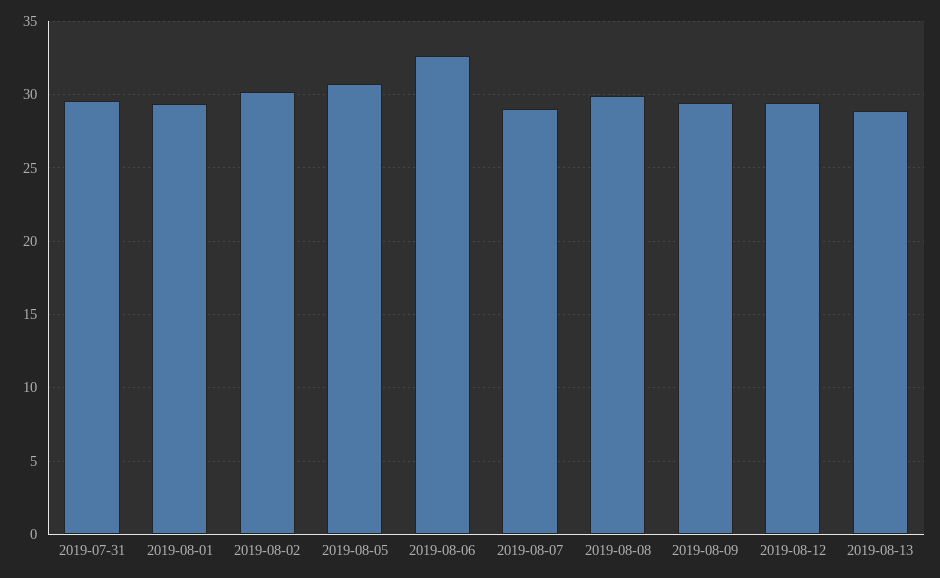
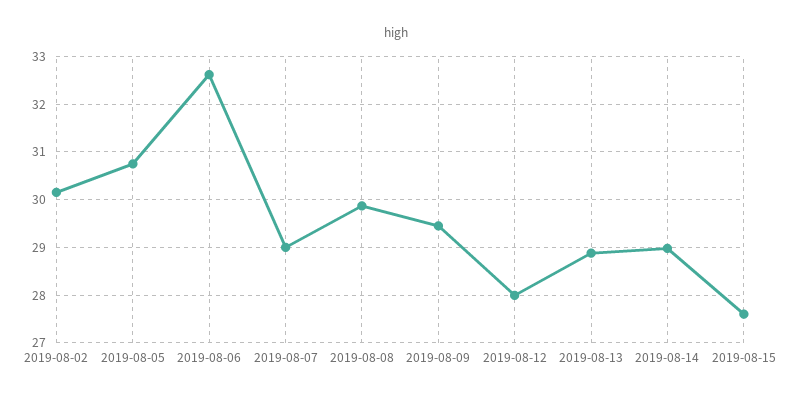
2019-07-31: 29.5 -> none
2019-08-01: 29.5 -> none
2019-08-12: 29.5 -> 28
2019-08-14: none -> 29
2019-08-15: none -> 27.6

